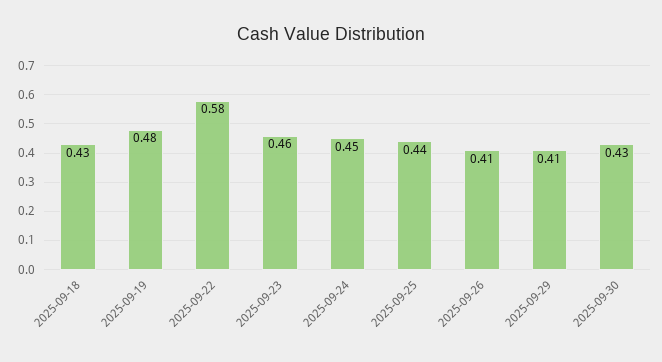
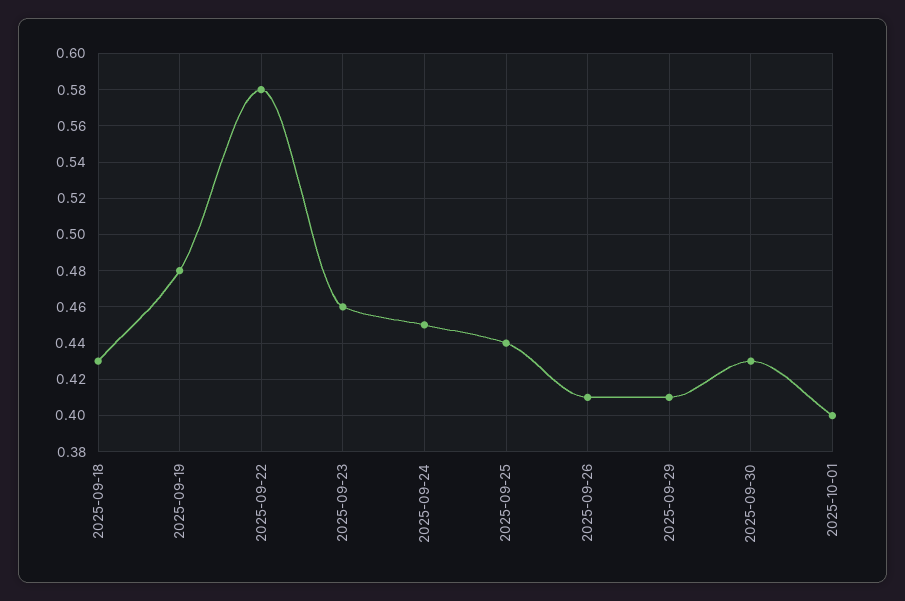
2025-10-01: none -> 0.4

